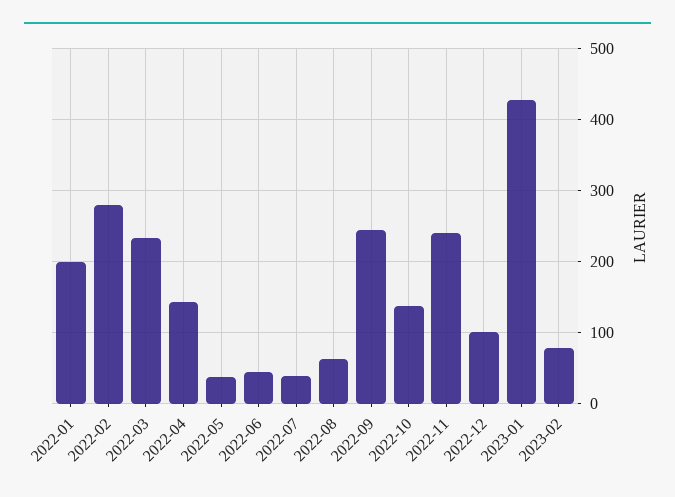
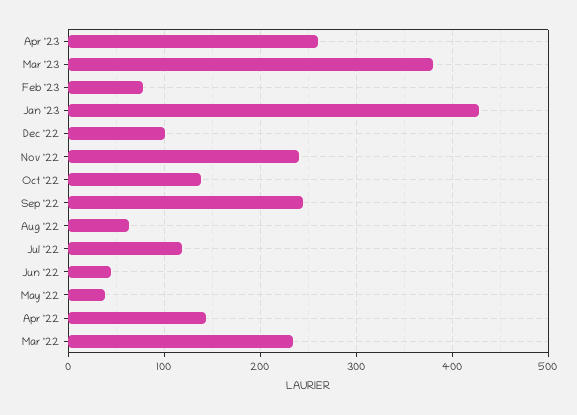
2022-01: 200 -> none
2022-02: 280 -> none
2022-07: 40 -> 120
Apr '23: none -> 260
Mar '23: none -> 380

